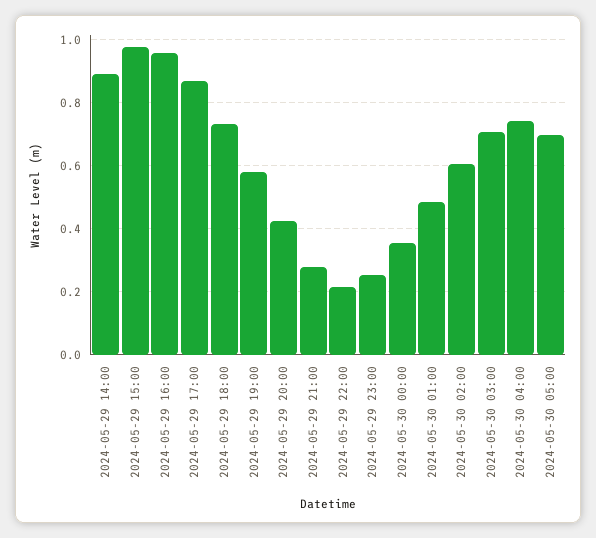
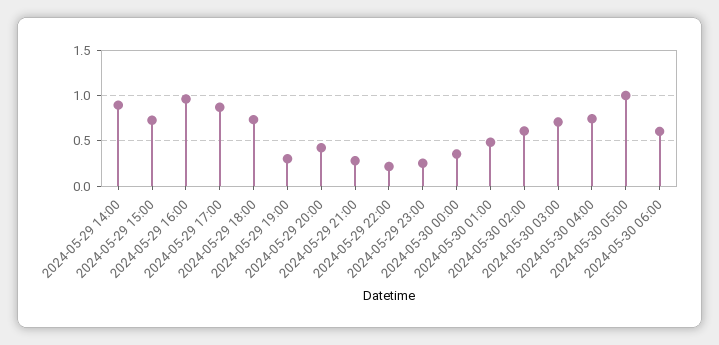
2024-05-29 15:00: 0.98 -> 0.7
2024-05-29 19:00: 0.58 -> 0.3
2024-05-30 05:00: 0.7 -> 1
2024-05-30 06:00: none -> 0.6

